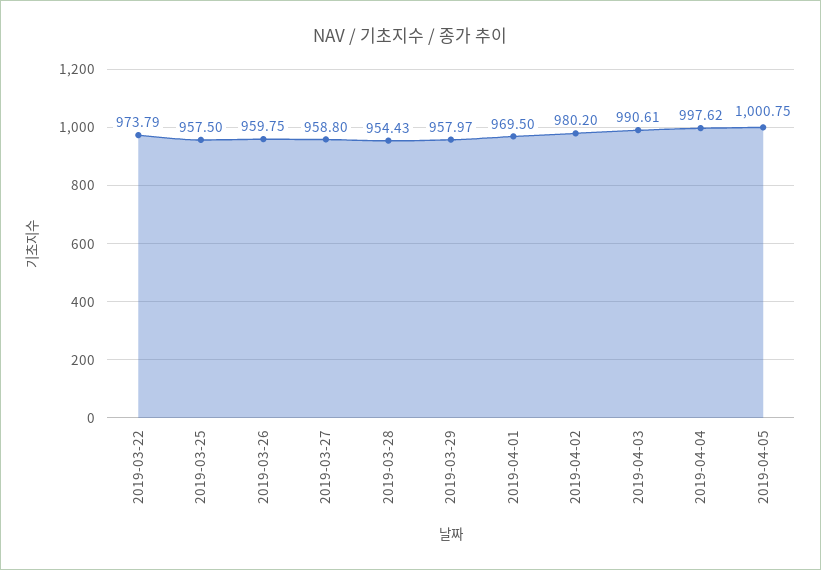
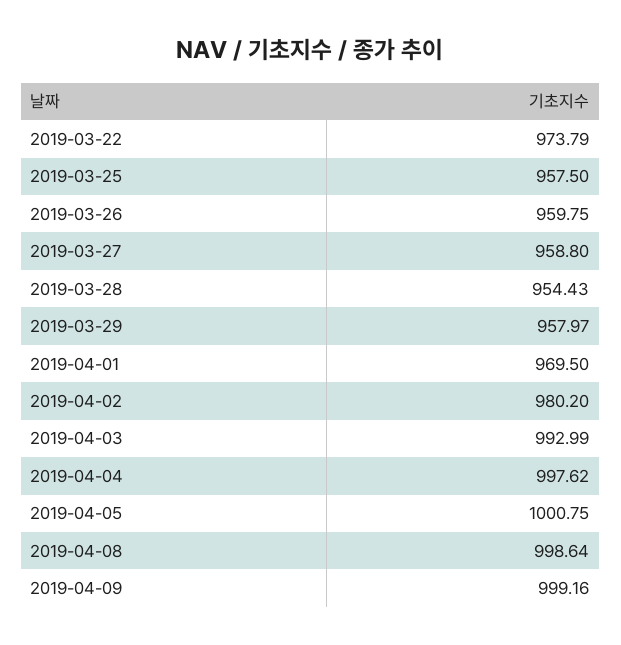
2019-04-03: 990.61 -> 992.99
2019-04-08: none -> 998.64
2019-04-09: none -> 999.16

